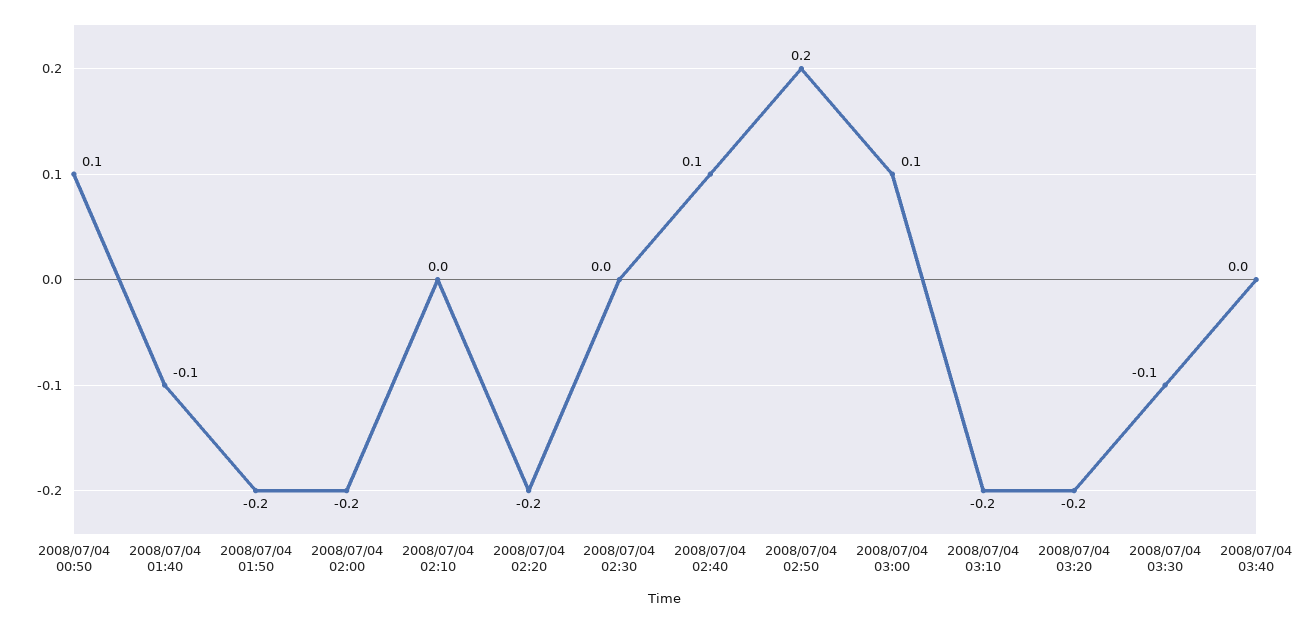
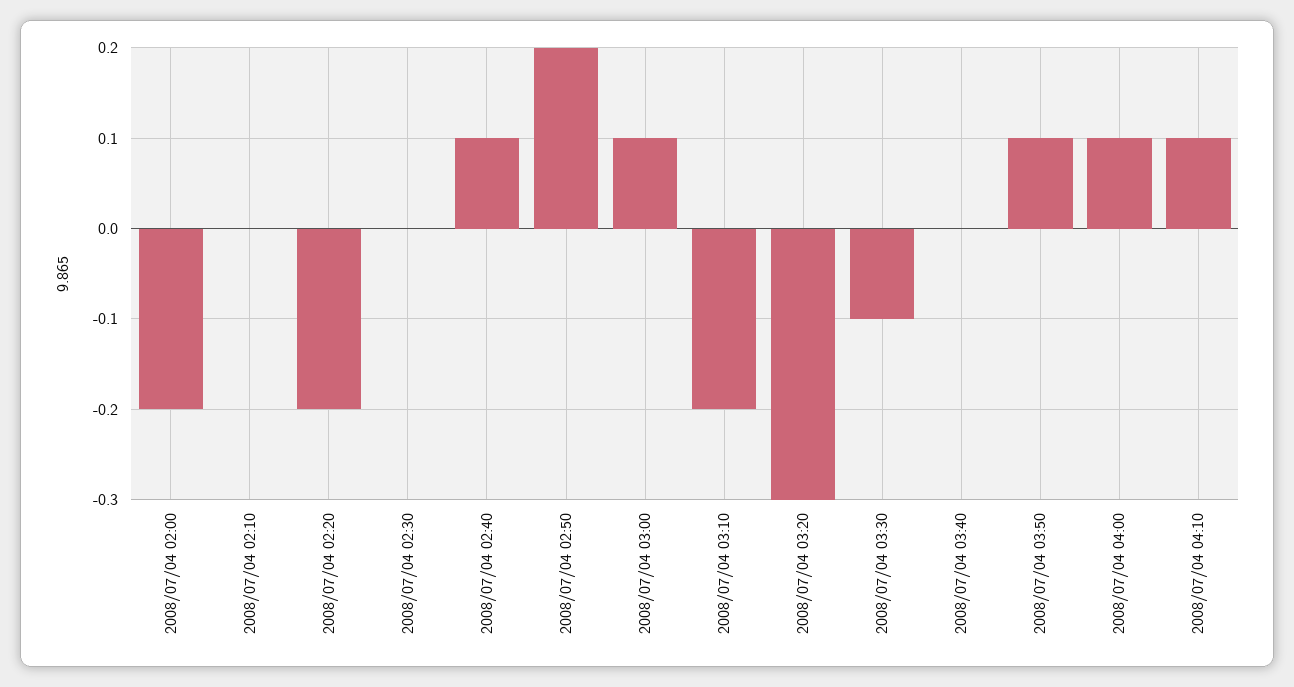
2008/07/04 00:50: 0.1 -> none
2008/07/04 01:40: -0.1 -> none
2008/07/04 01:50: -0.2 -> none
2008/07/04 03:20: -0.2 -> -0.3
2008/07/04 03:50: none -> 0.1
2008/07/04 04:00: none -> 0.1
2008/07/04 04:10: none -> 0.1

